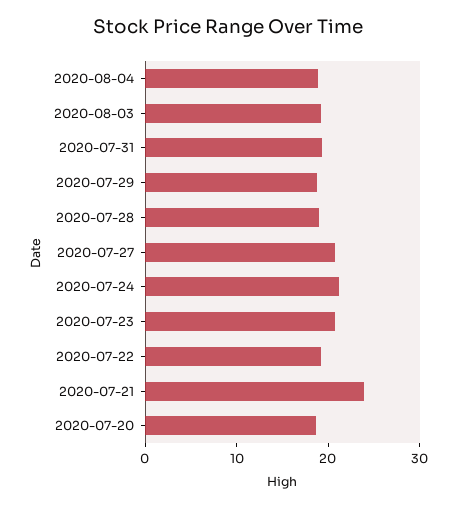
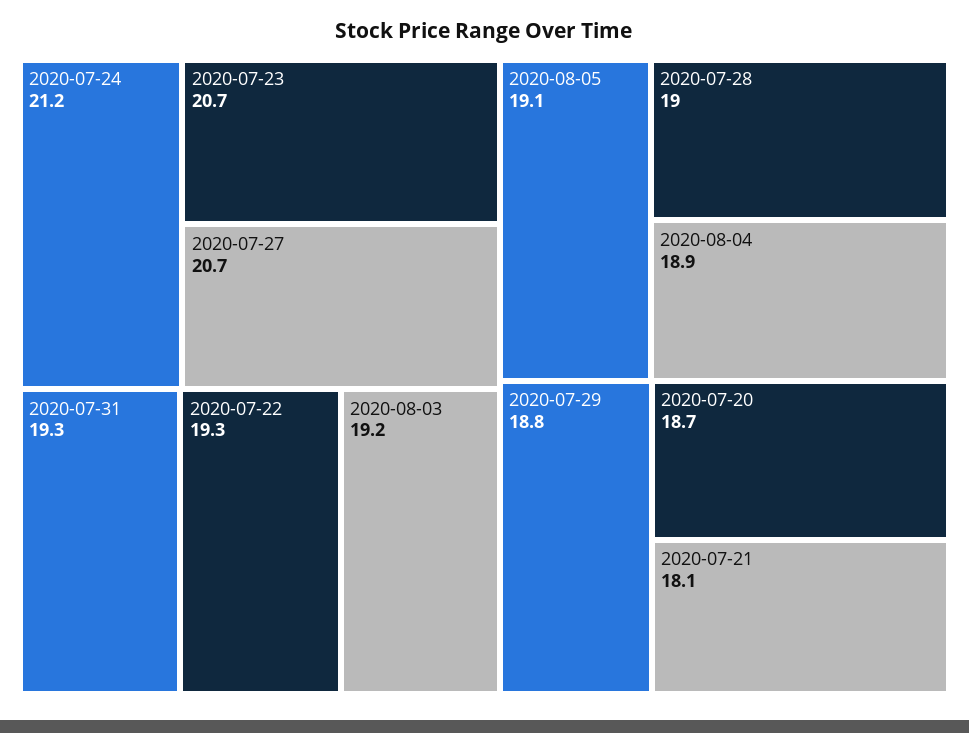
2020-07-21: 24 -> 18.1
2020-08-05: none -> 19.1

